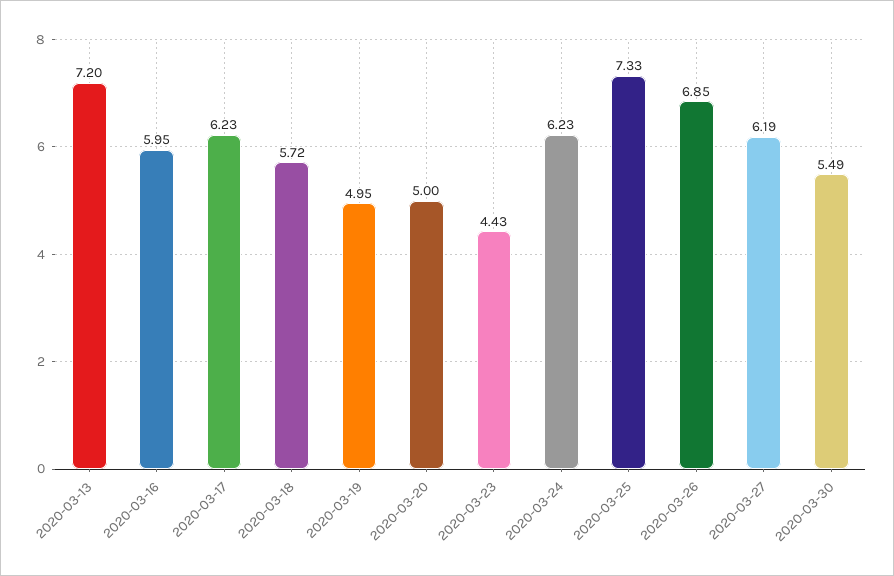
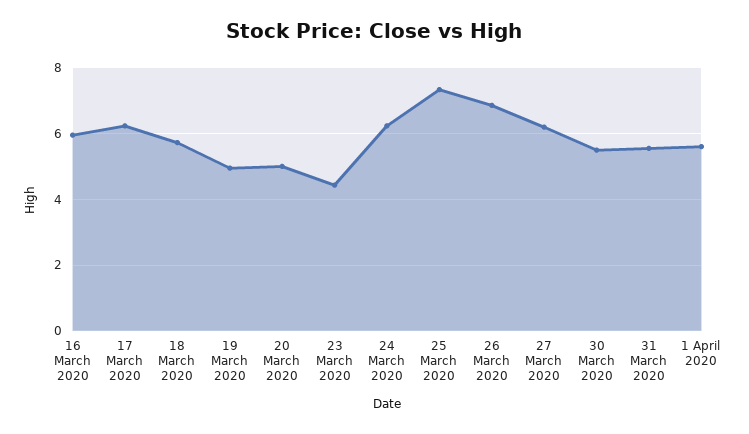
2020-03-13: 7.2 -> none
31 March 2020: none -> 5.6
1 April 2020: none -> 5.6

